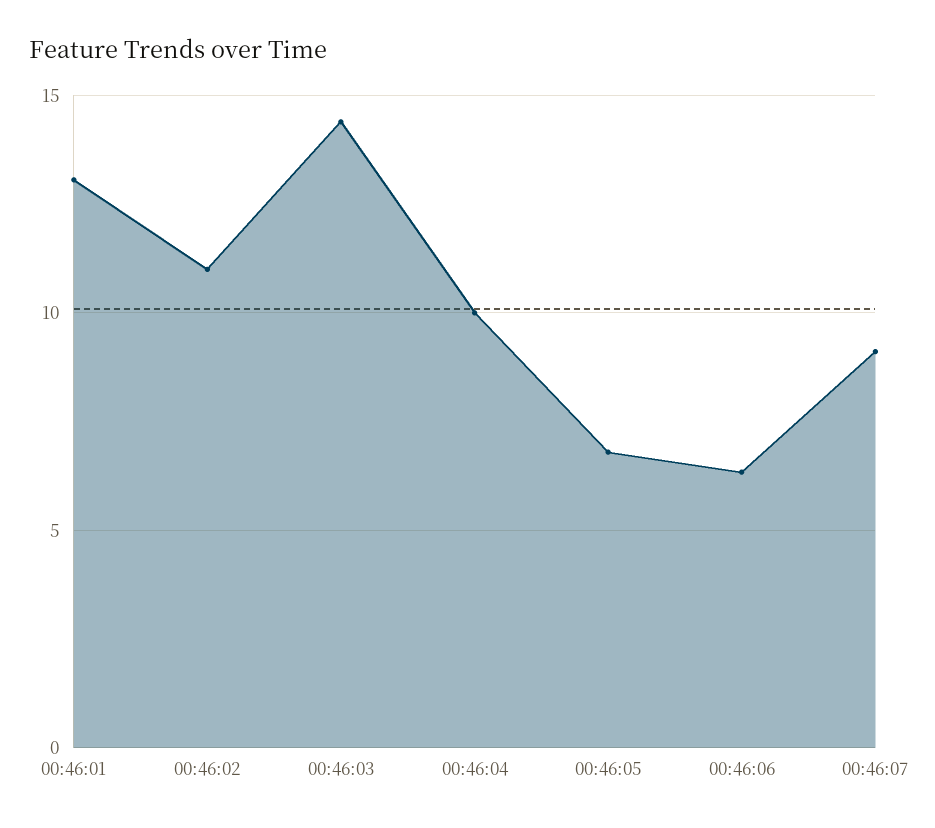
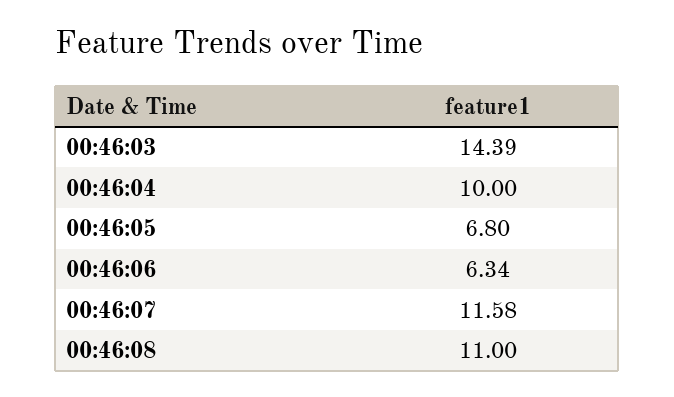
00:46:01: 13 -> none
00:46:02: 11 -> none
00:46:07: 9 -> 11.58
00:46:08: none -> 11

